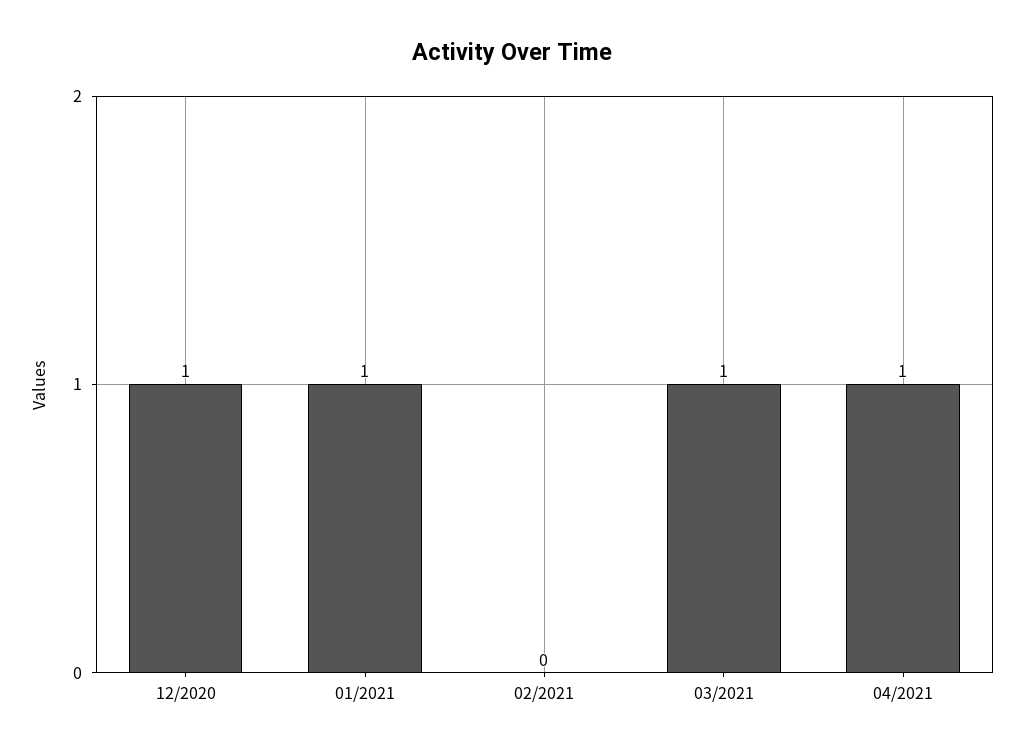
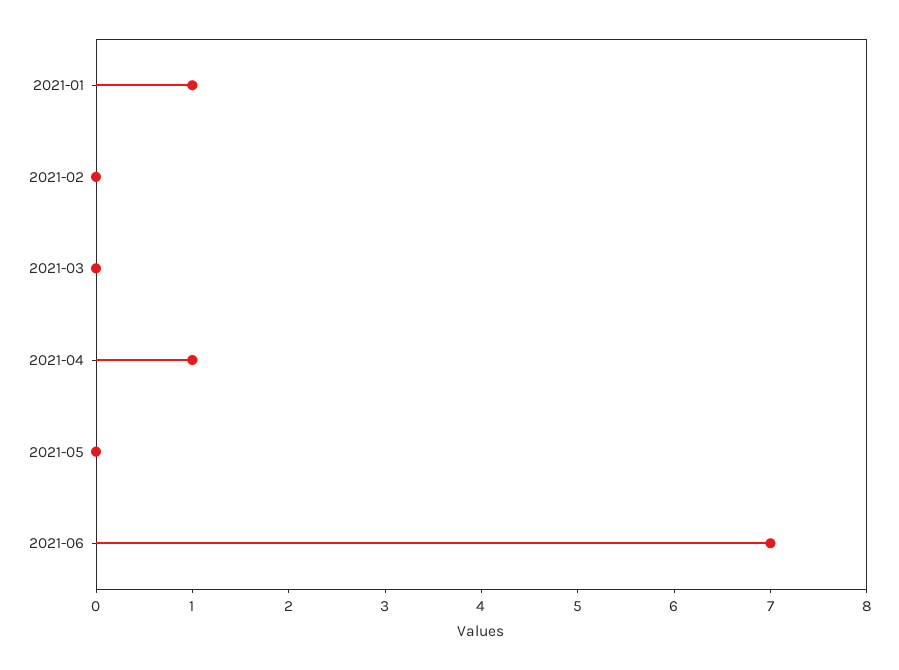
12/2020: 1 -> none
03/2021: 1 -> 0
2021-05: none -> 0
2021-06: none -> 7

